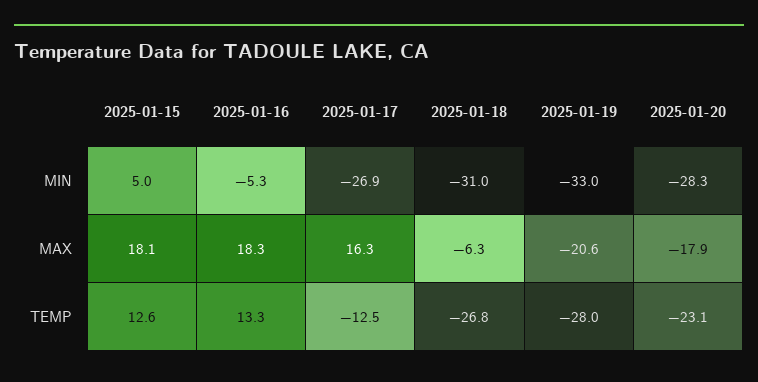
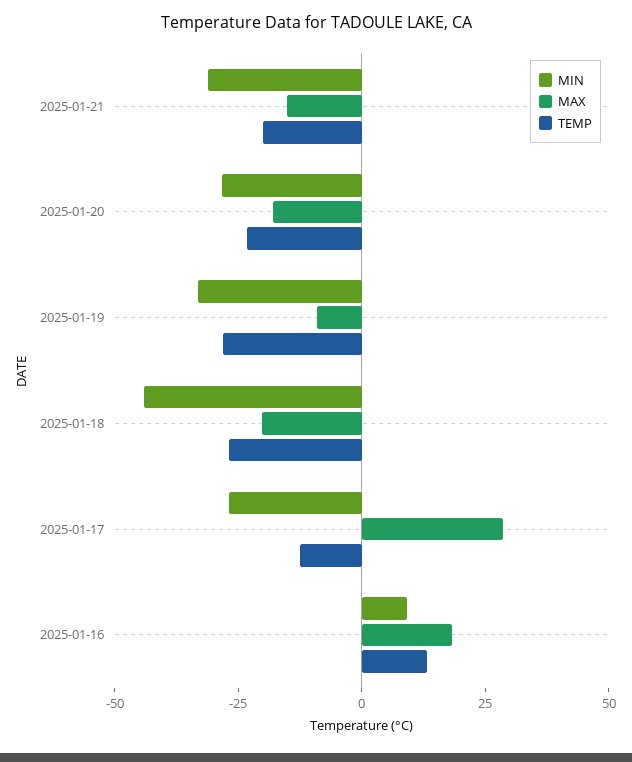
MIN, 2025-01-15: 5 -> none
MIN, 2025-01-16: -5.3 -> 10
MIN, 2025-01-18: -31 -> -45
MAX, 2025-01-15: 18.1 -> none
MAX, 2025-01-17: 16.3 -> 30
MAX, 2025-01-18: -6.3 -> -20
MAX, 2025-01-19: -20.6 -> -10
TEMP, 2025-01-15: 12.6 -> none
MIN, 2025-01-21: none -> -30
MAX, 2025-01-21: none -> -15
TEMP, 2025-01-21: none -> -20

